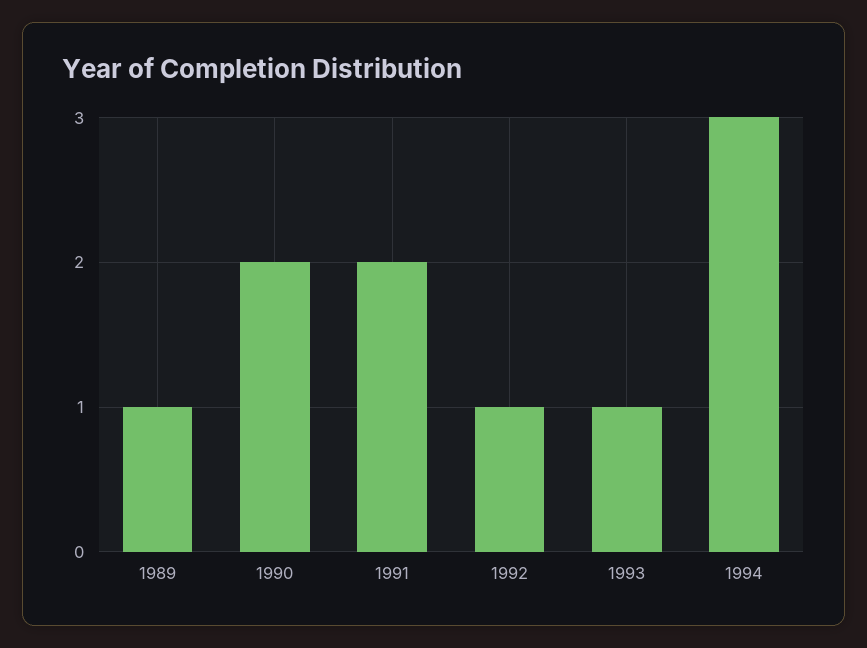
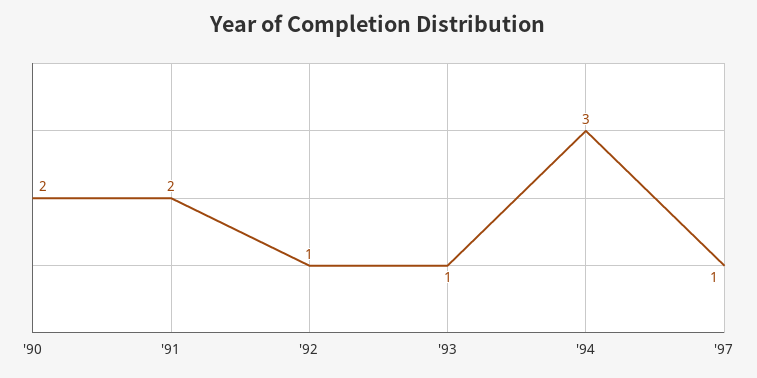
1989: 1 -> none
'97: none -> 1

